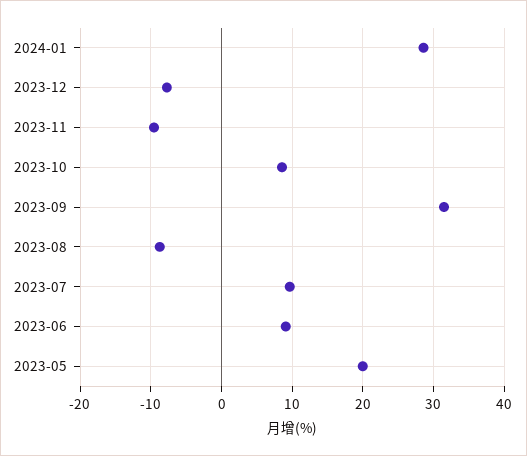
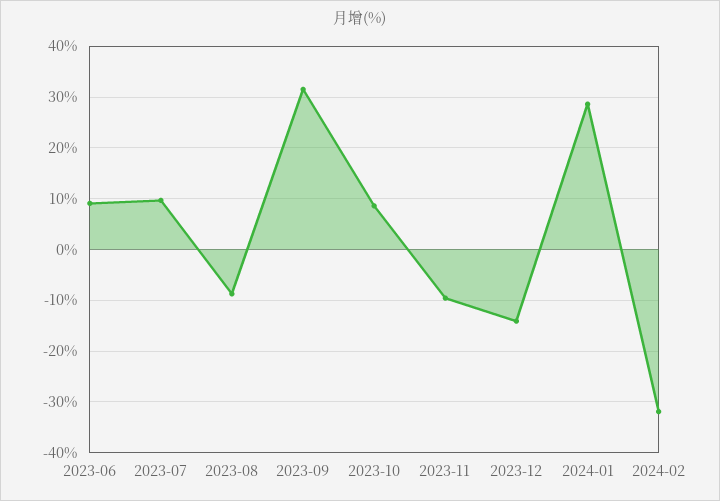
2023-12: -8 -> -14
2023-05: 20 -> none
2024-02: none -> -32

